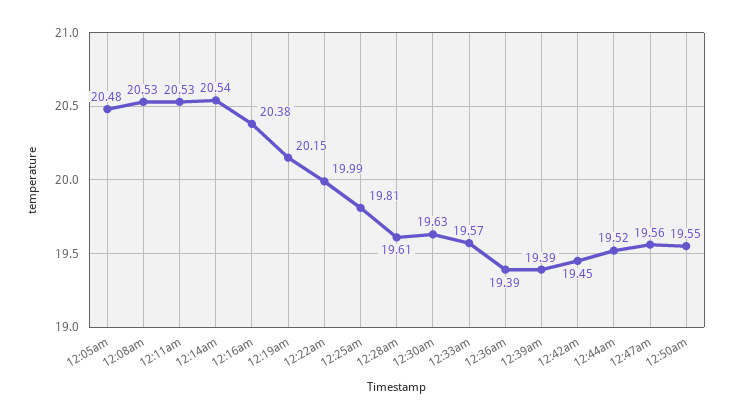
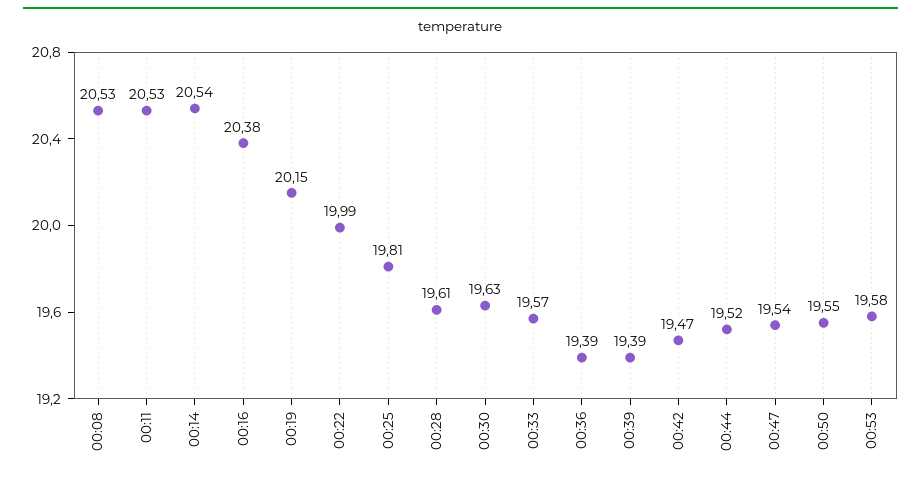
12:05am: 20.48 -> none
12:42am: 19.45 -> 19.47
12:47am: 19.56 -> 19.54
00:53: none -> 19.58

